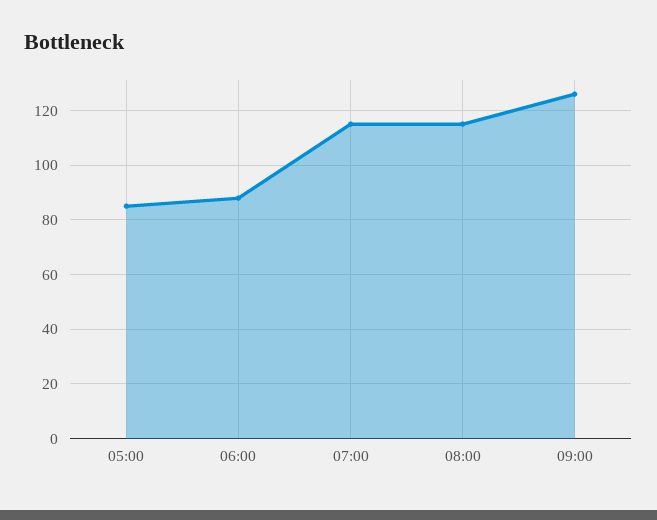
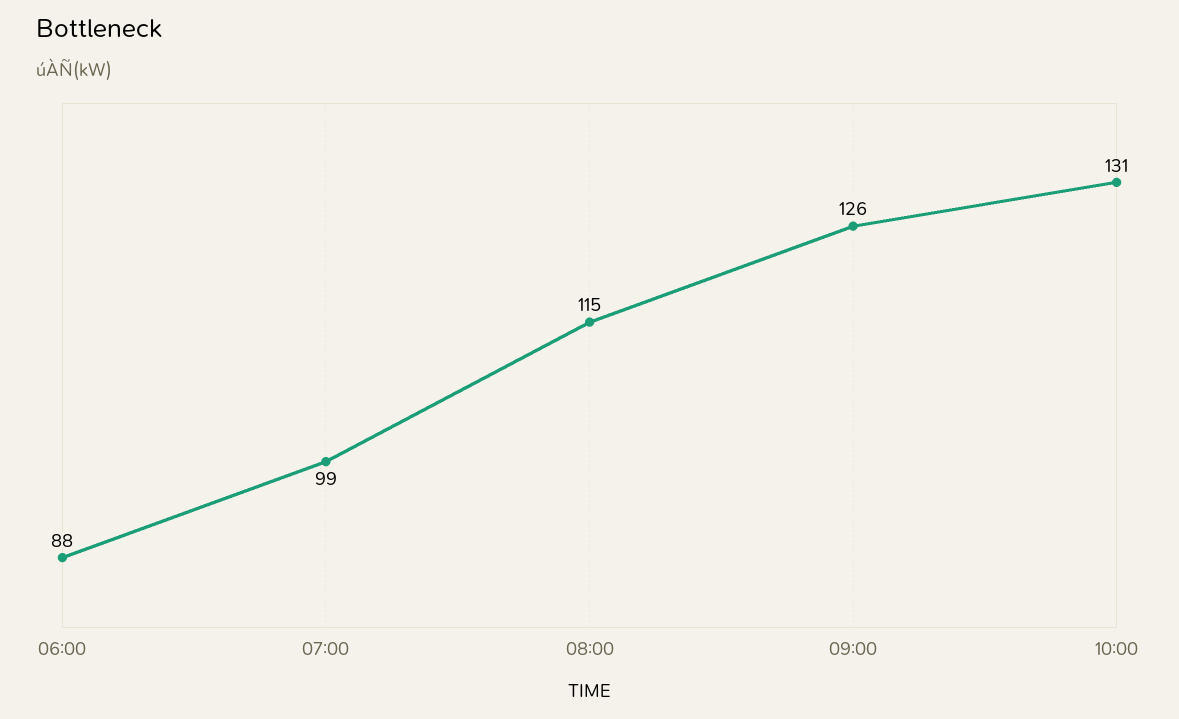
05:00: 85 -> none
07:00: 115 -> 99
10:00: none -> 131

